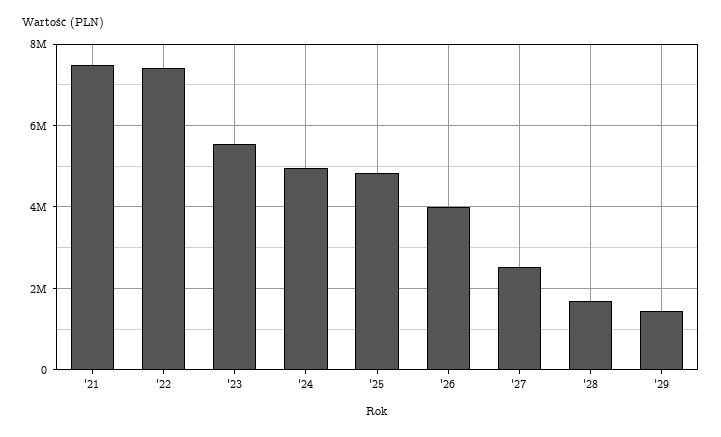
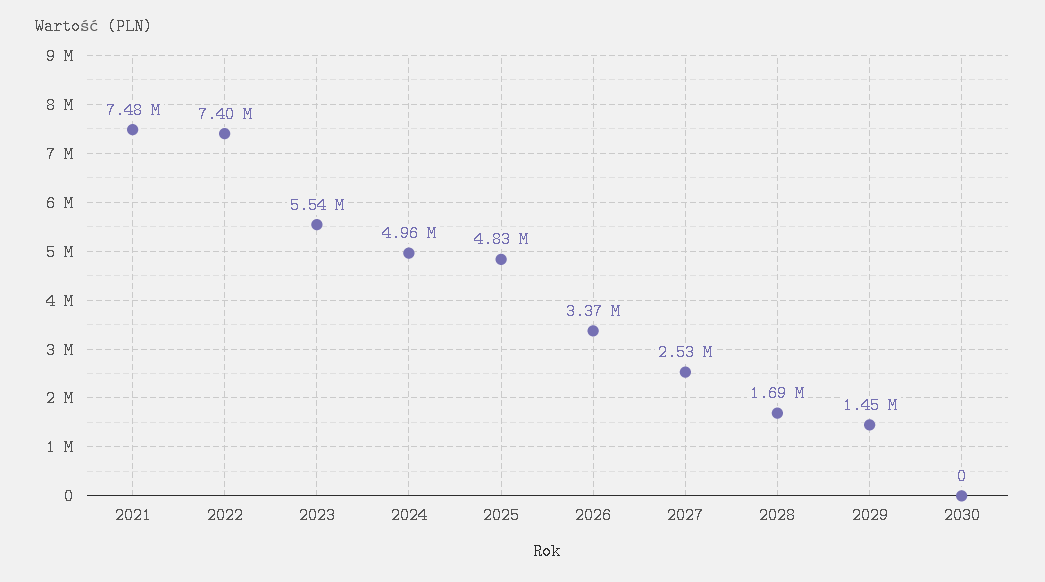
'26: 4000000 -> 3370000
2030: none -> 0

